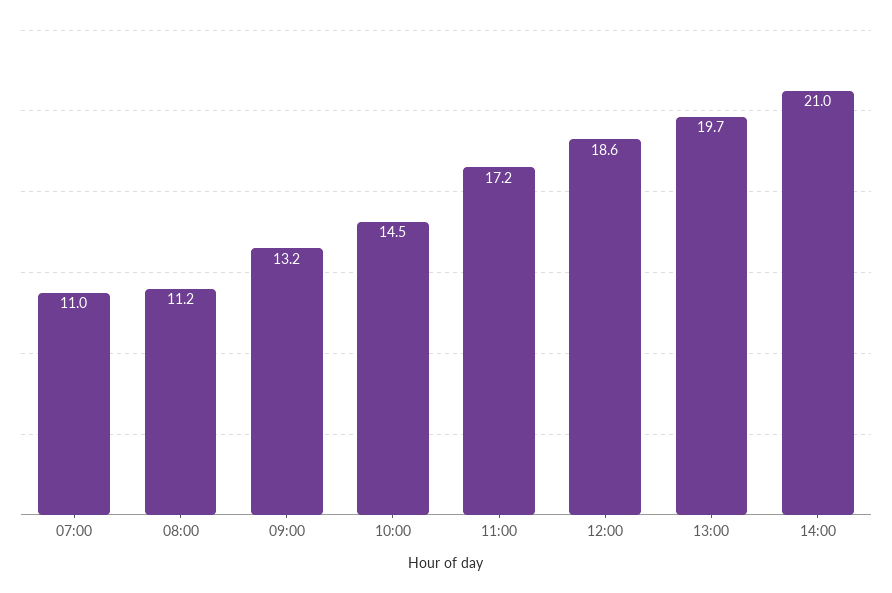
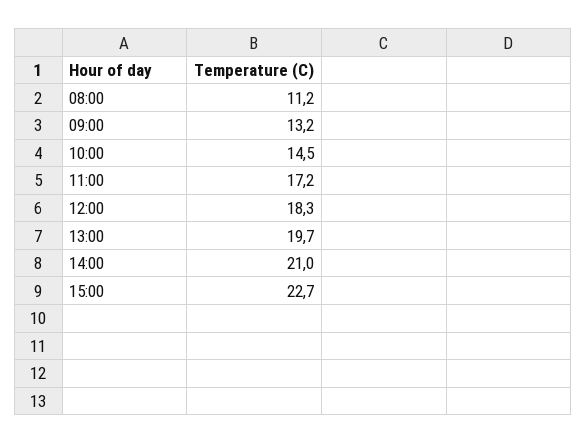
07:00: 11 -> none
12:00: 18.6 -> 18.3
15:00: none -> 22.7

